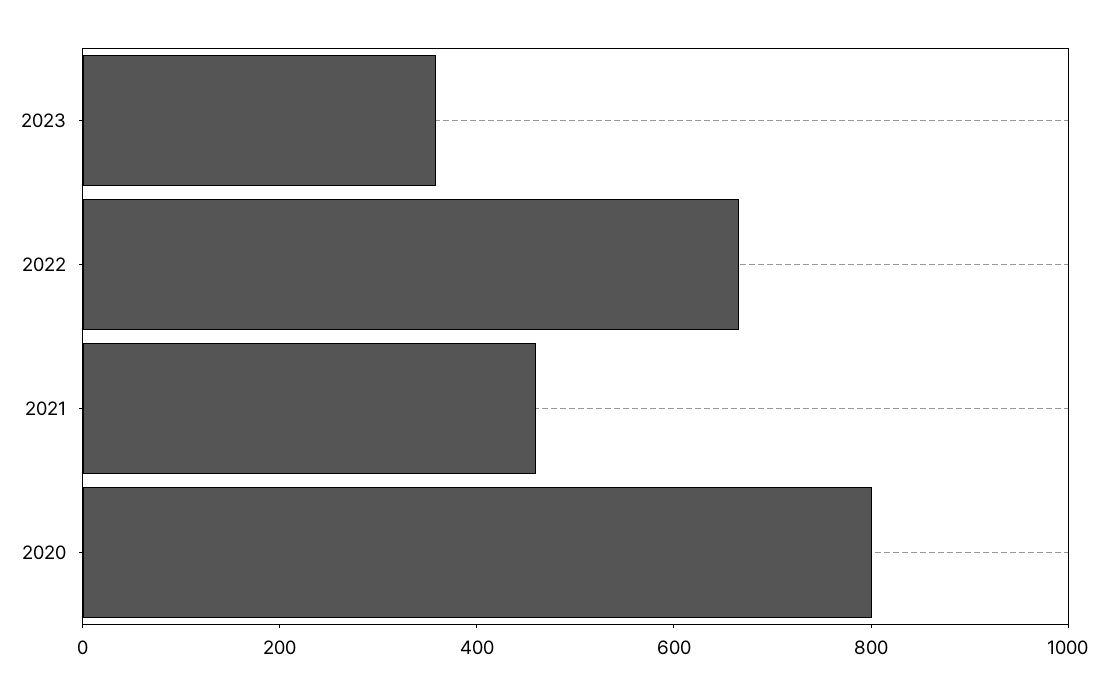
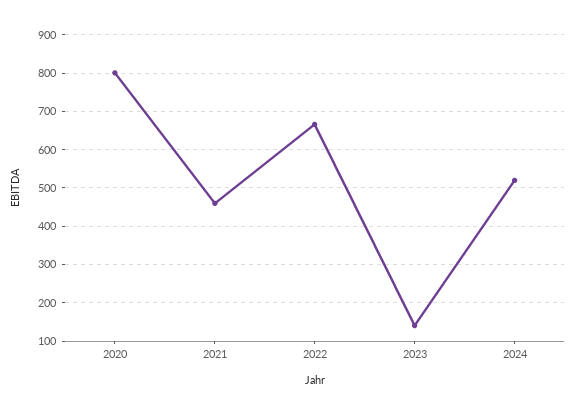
2023: 350 -> 140
2024: none -> 520

